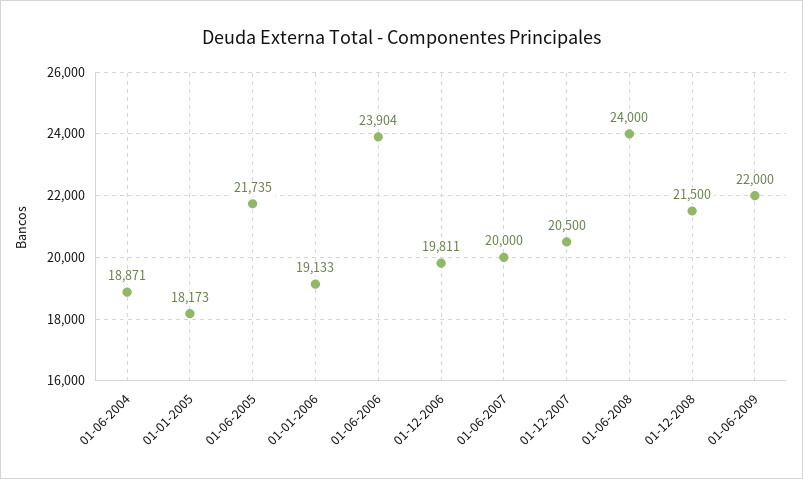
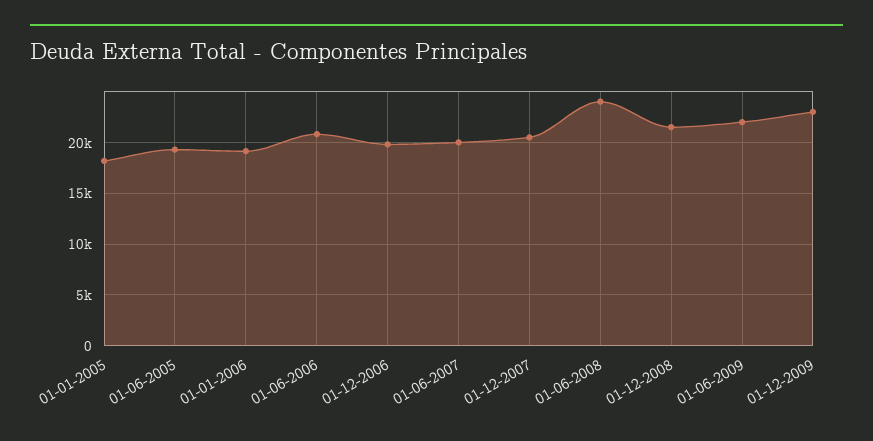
01-06-2004: 18871 -> none
01-06-2005: 21735 -> 19000
01-06-2006: 23904 -> 21000
01-12-2009: none -> 23000

